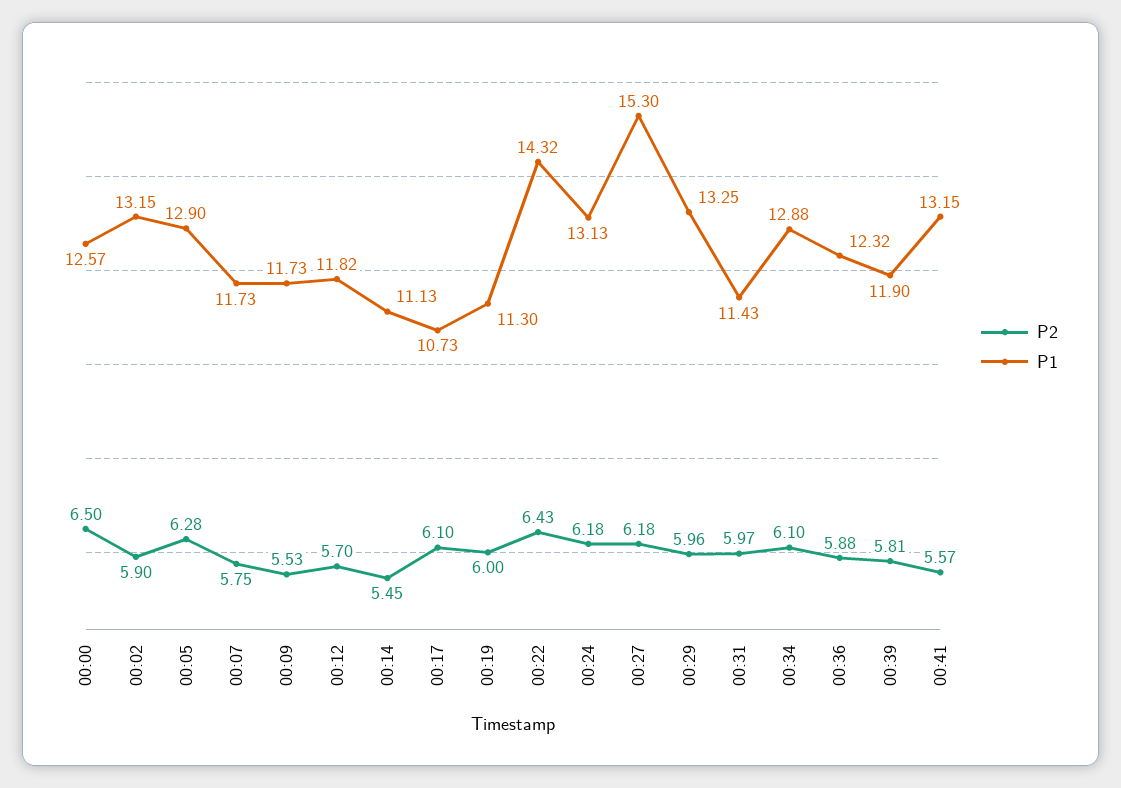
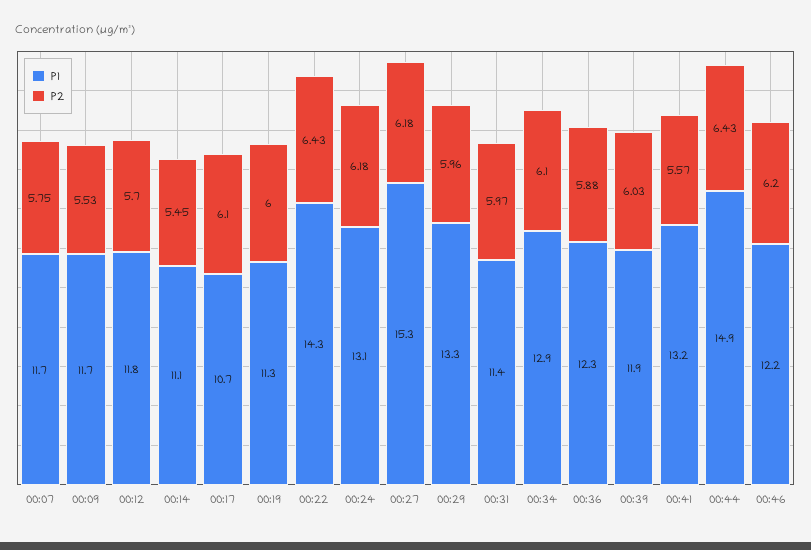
P2, 00:00: 6.5 -> none
P1, 00:00: 12.57 -> none
P2, 00:02: 5.9 -> none
P1, 00:02: 13.15 -> none
P2, 00:05: 6.28 -> none
P1, 00:05: 12.9 -> none
P2, 00:39: 5.81 -> 6.03
P1, 00:44: none -> 14.9
P2, 00:44: none -> 6.43
P1, 00:46: none -> 12.2
P2, 00:46: none -> 6.2

